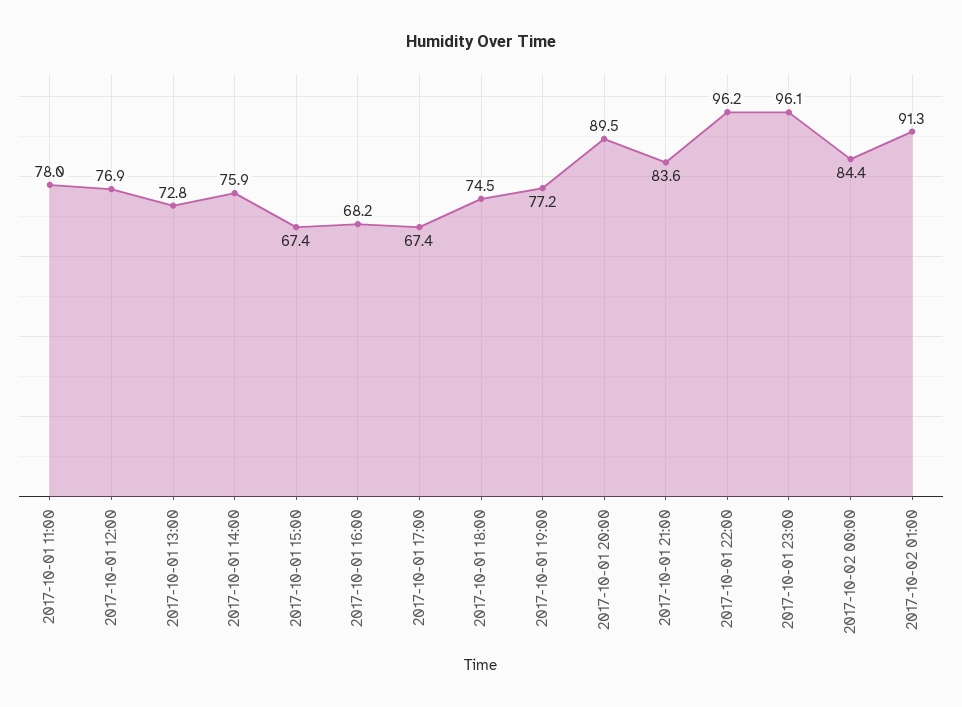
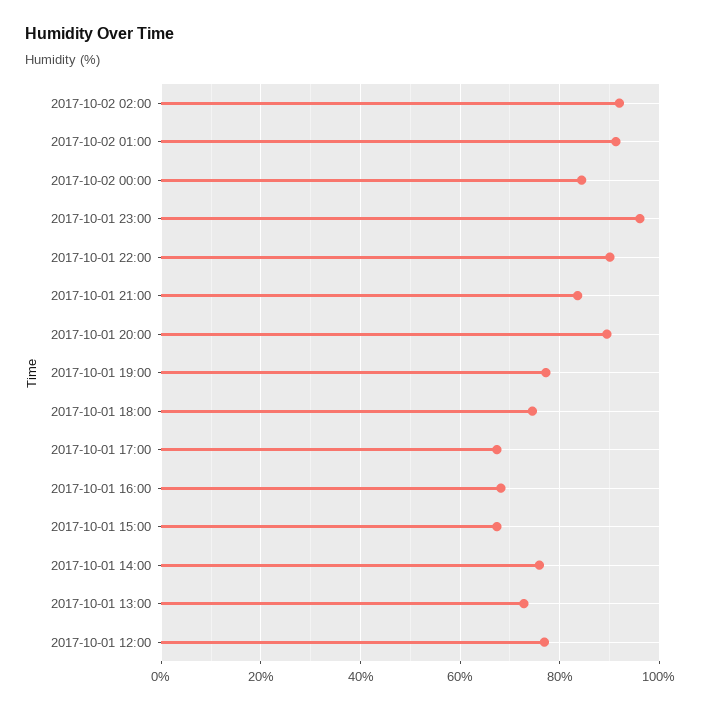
2017-10-01 11:00: 78 -> none
2017-10-01 22:00: 96.2 -> 90
2017-10-02 02:00: none -> 92

